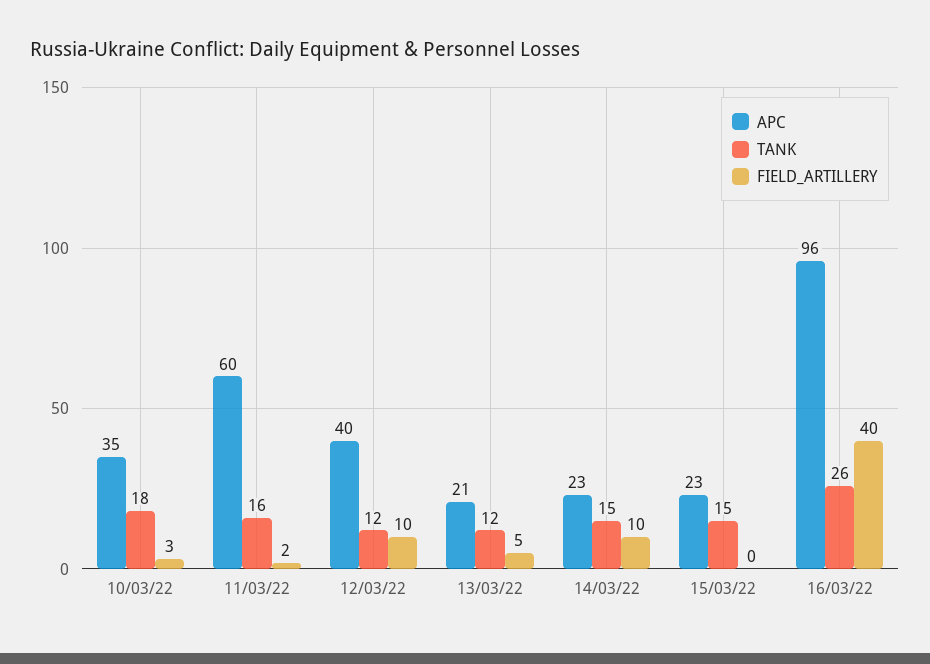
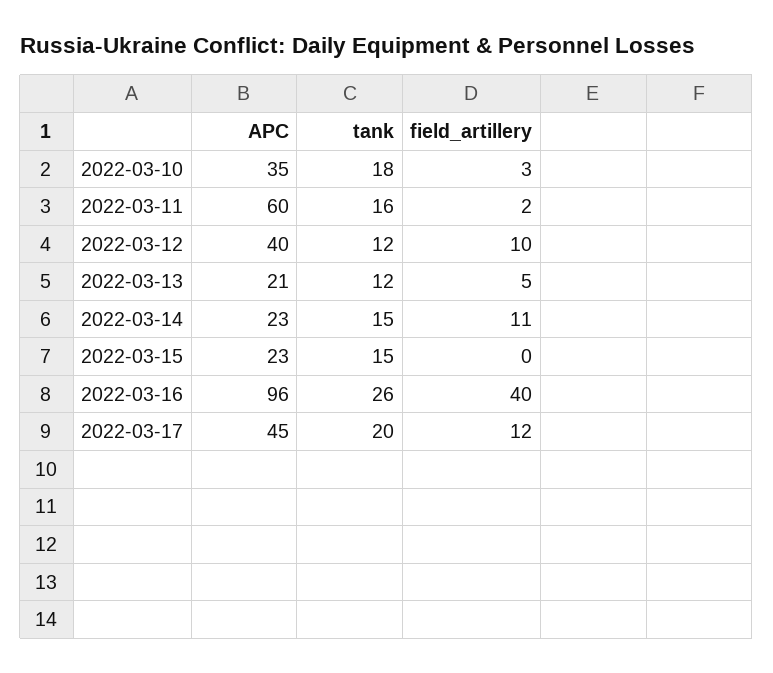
FIELD_ARTILLERY, 14/03/22: 10 -> 11
APC, 2022-03-17: none -> 45
TANK, 2022-03-17: none -> 20
FIELD_ARTILLERY, 2022-03-17: none -> 12

